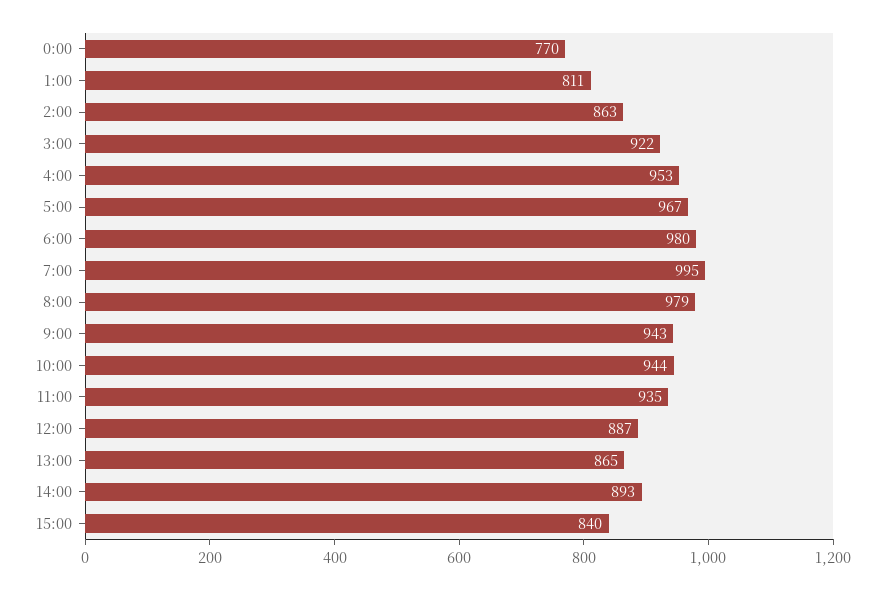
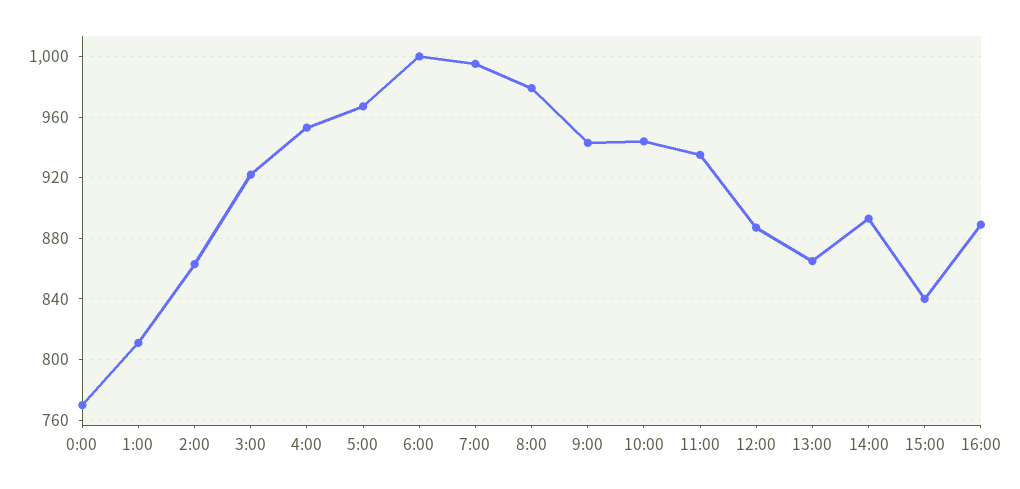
6:00: 980 -> 1000
16:00: none -> 890

